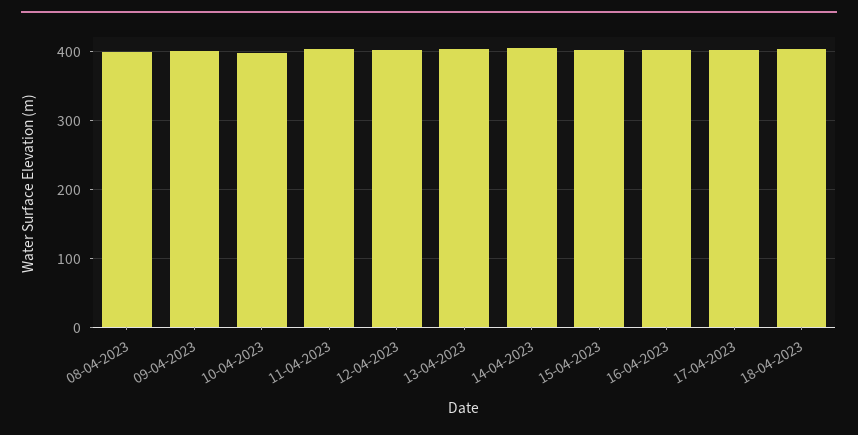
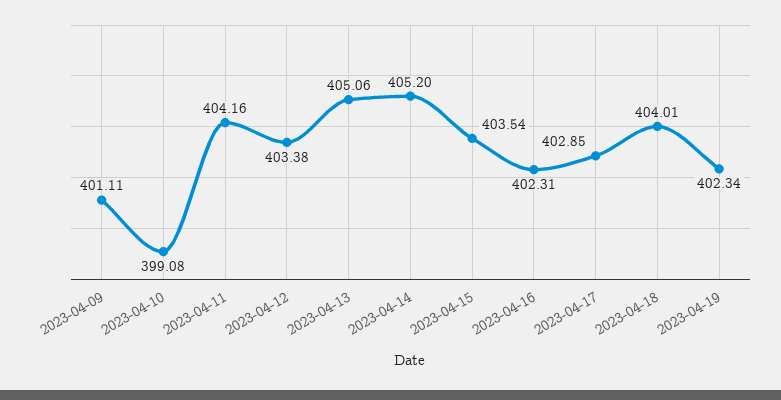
08-04-2023: 400 -> none
2023-04-19: none -> 402.34

